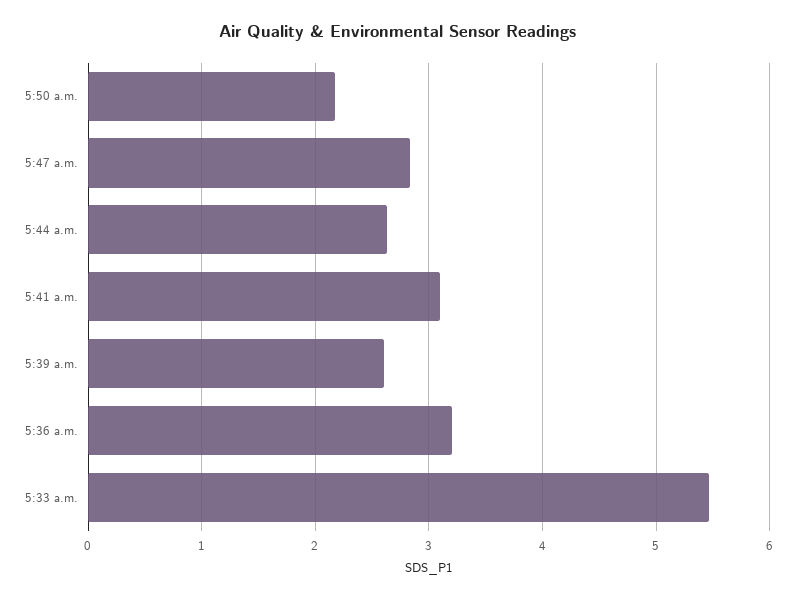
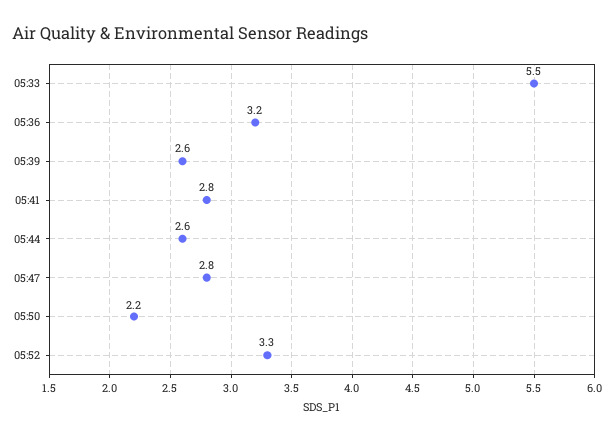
5:41 a.m.: 3.1 -> 2.8
05:52: none -> 3.3

